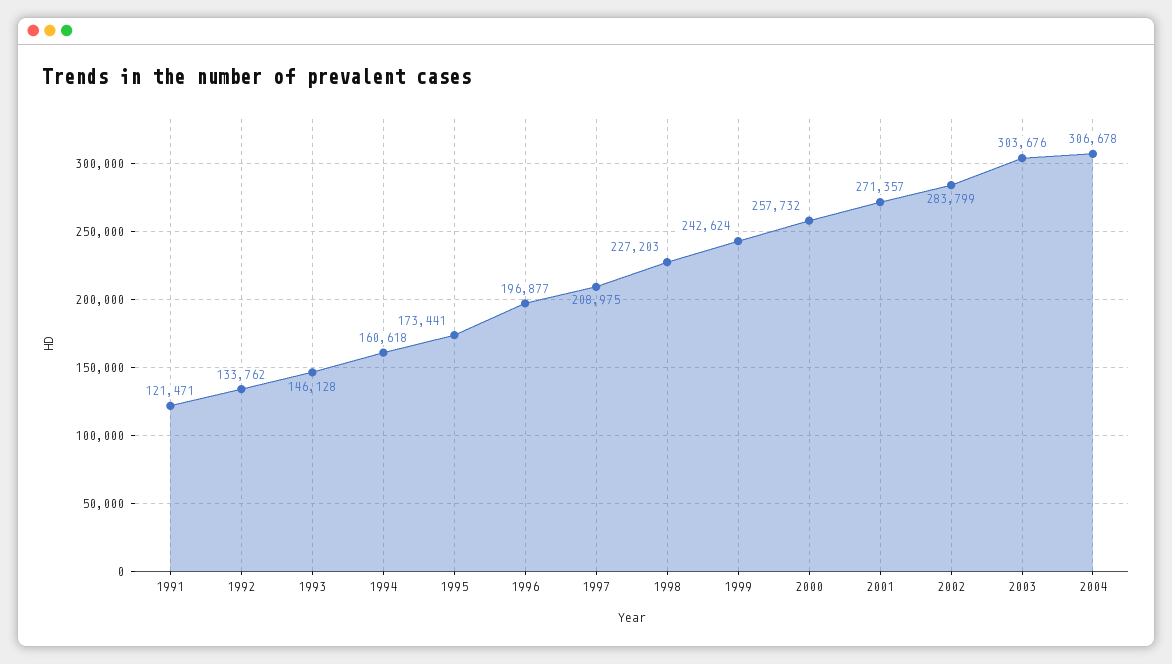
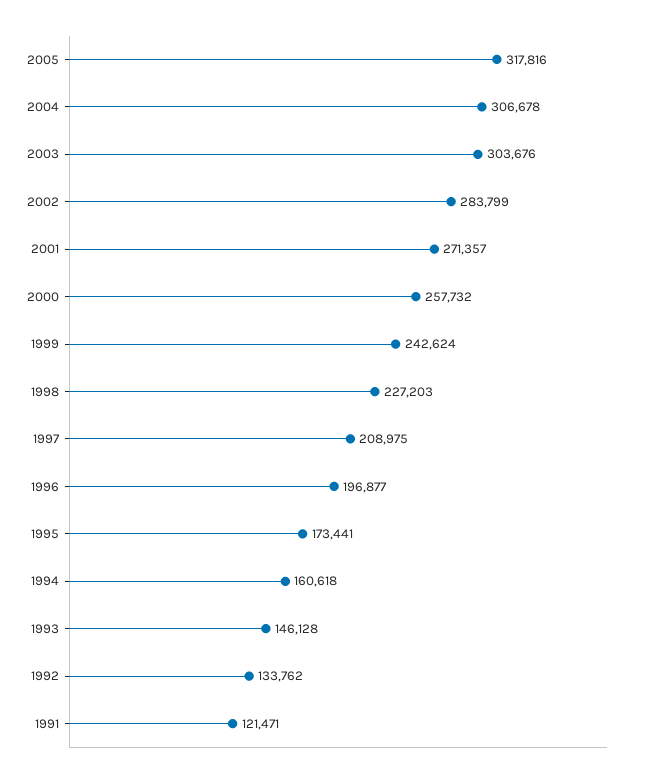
2005: none -> 317816

